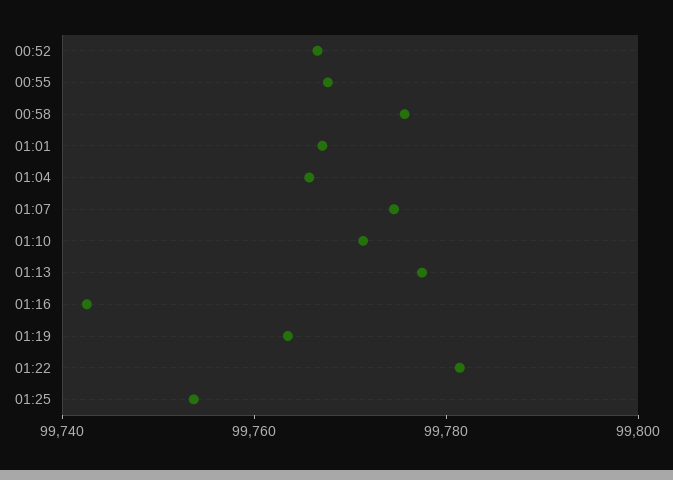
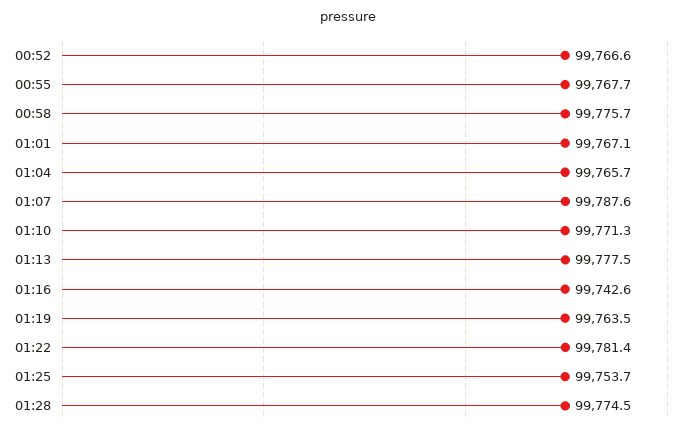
01:07: 99775 -> 99787.6
01:28: none -> 99774.5

